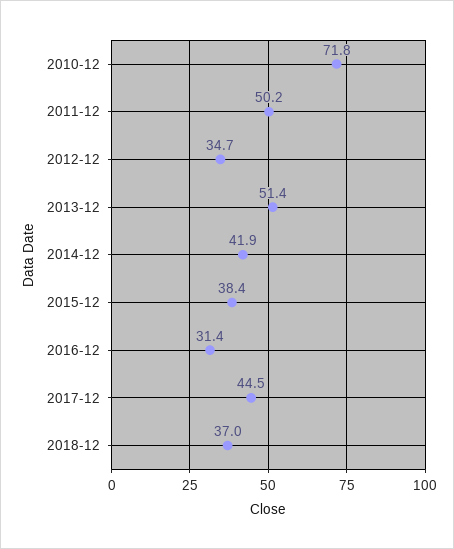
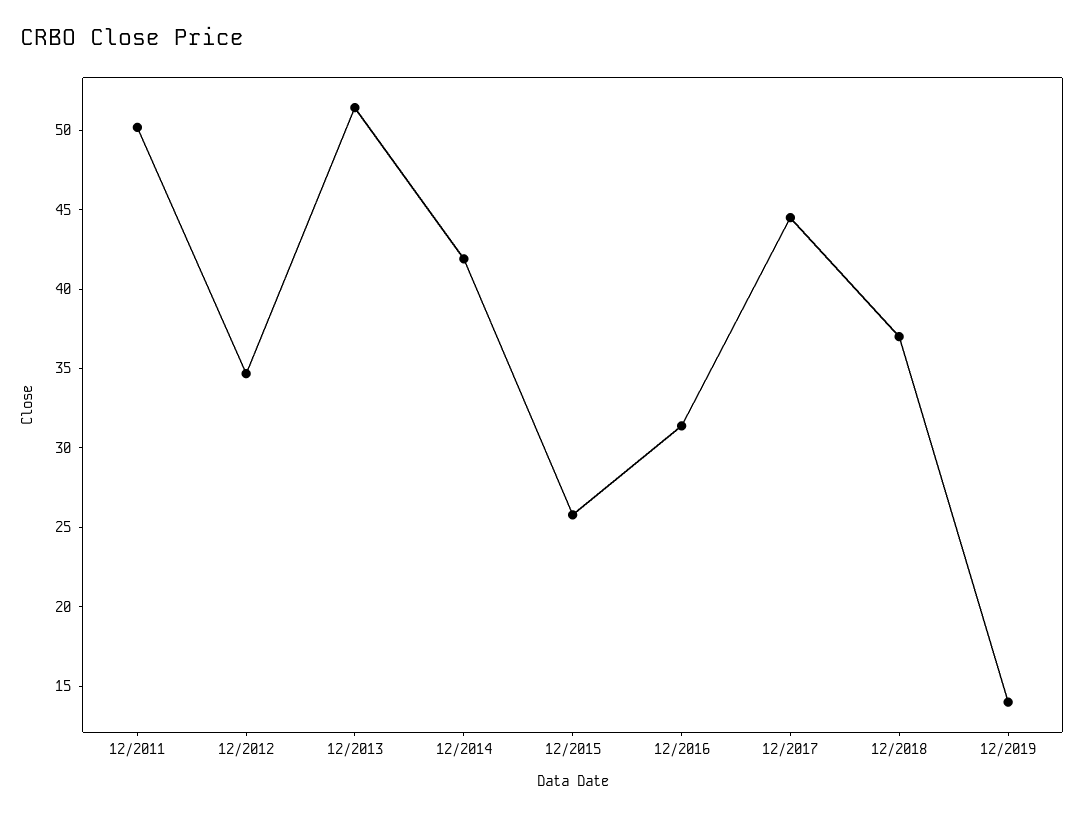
2010-12: 71.8 -> none
2015-12: 38.4 -> 26
12/2019: none -> 14

